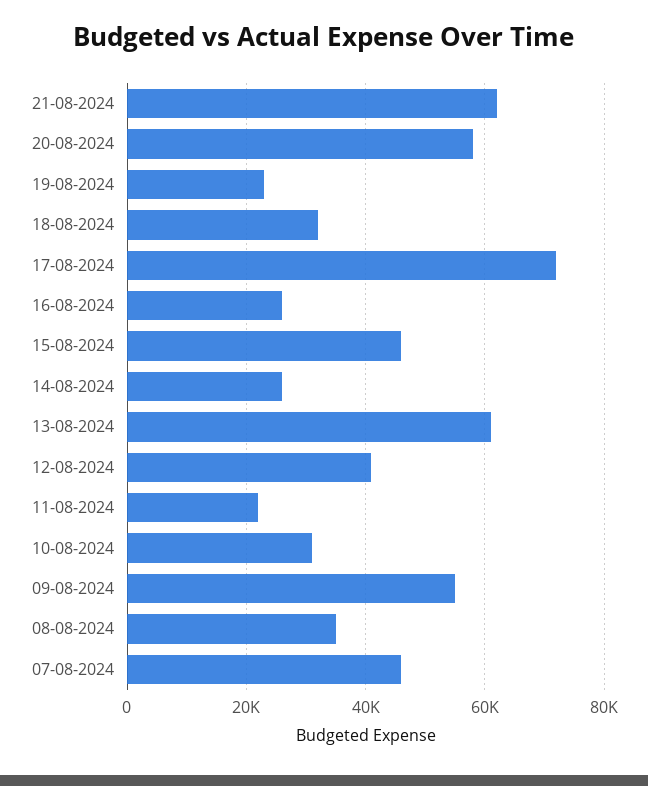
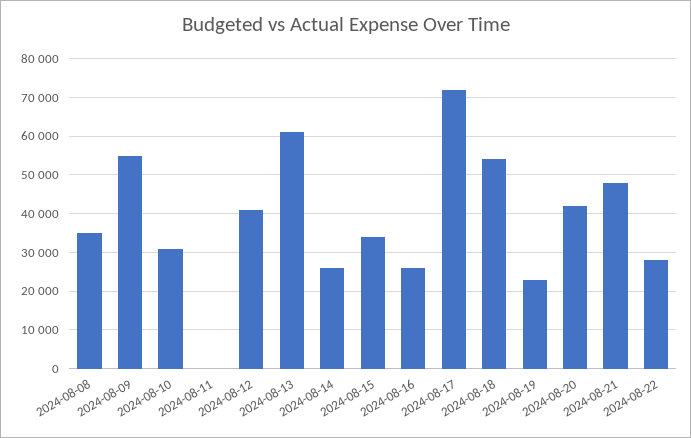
21-08-2024: 62000 -> 48000
20-08-2024: 58000 -> 42000
18-08-2024: 32000 -> 54000
15-08-2024: 46000 -> 34000
11-08-2024: 22000 -> 0
07-08-2024: 46000 -> none
2024-08-22: none -> 28000

